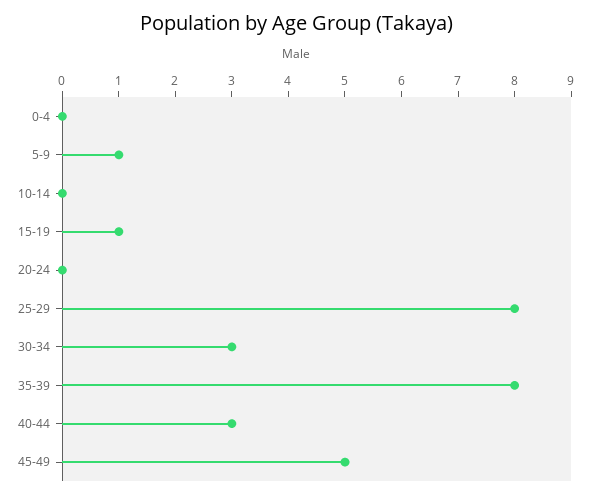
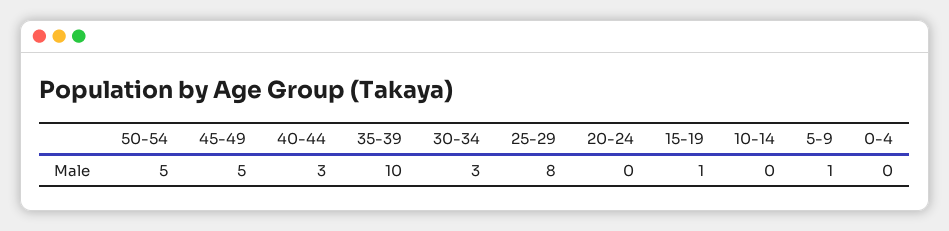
35-39: 8 -> 10
50-54: none -> 5

